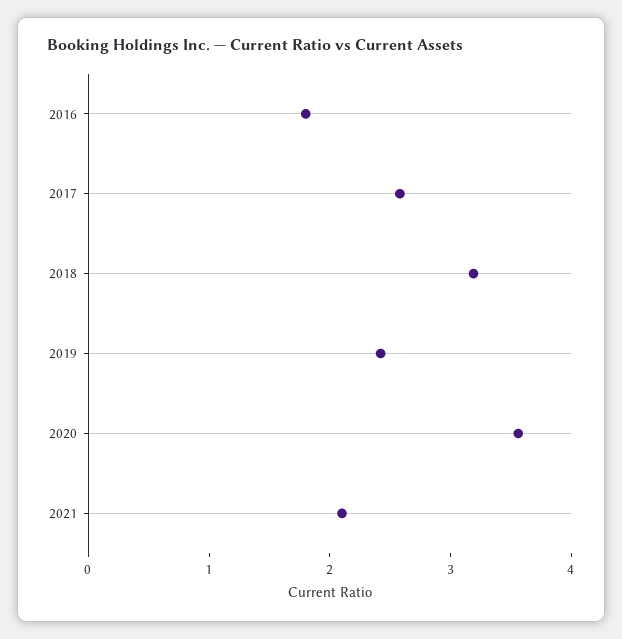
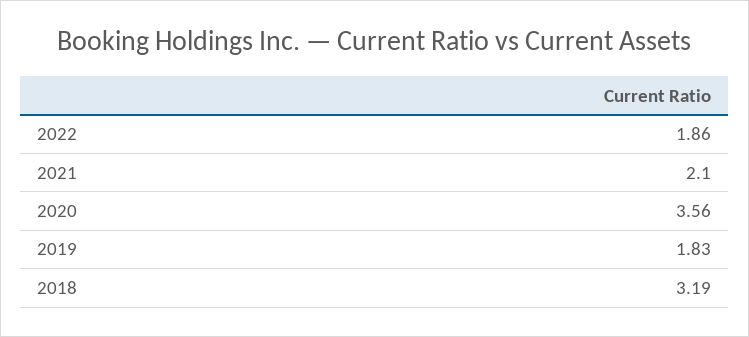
2016: 1.8 -> none
2017: 2.6 -> none
2019: 2.4 -> 1.83
2022: none -> 1.86

